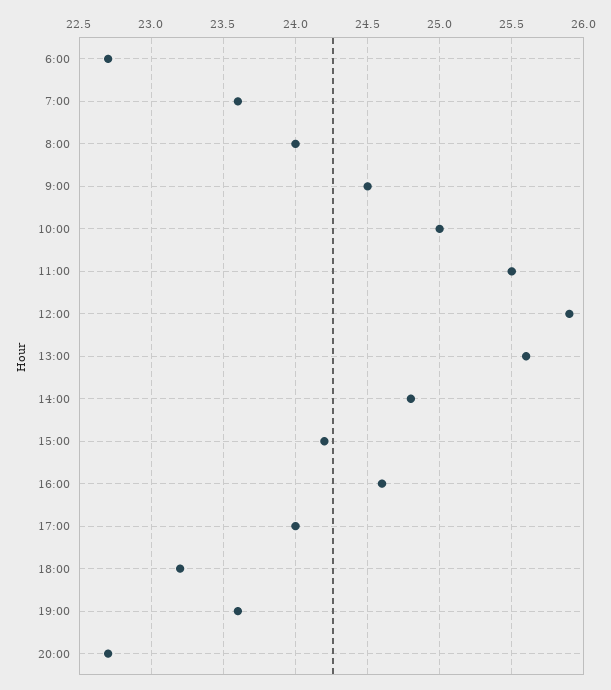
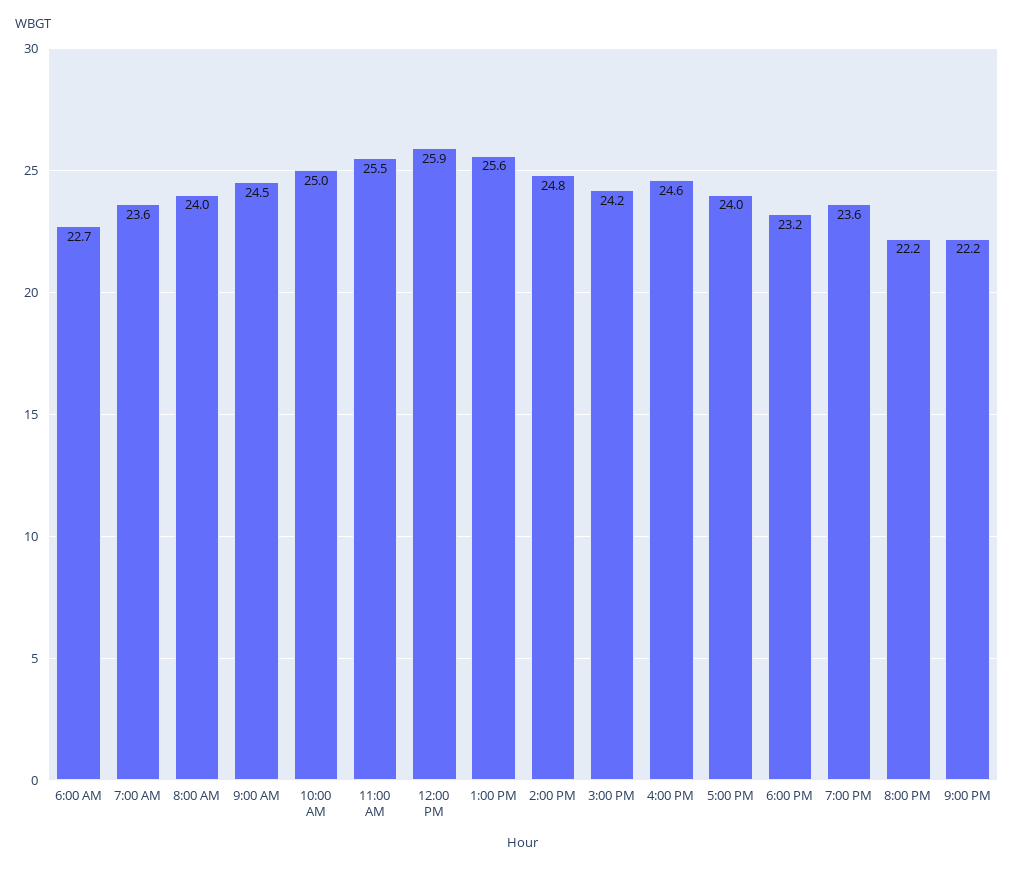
20:00: 22.7 -> 22.2
9:00 PM: none -> 22.2

